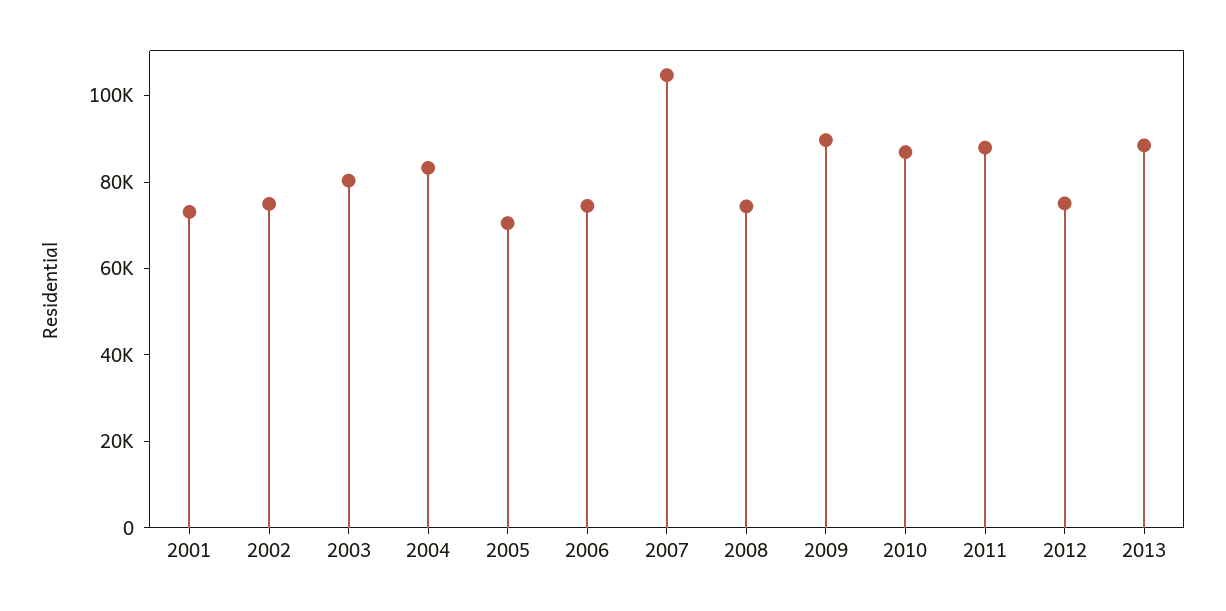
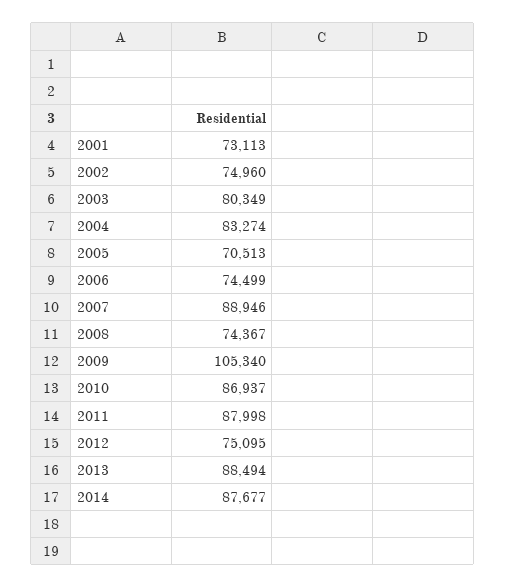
2007: 105000 -> 88946
2009: 90000 -> 105340
2014: none -> 87677

